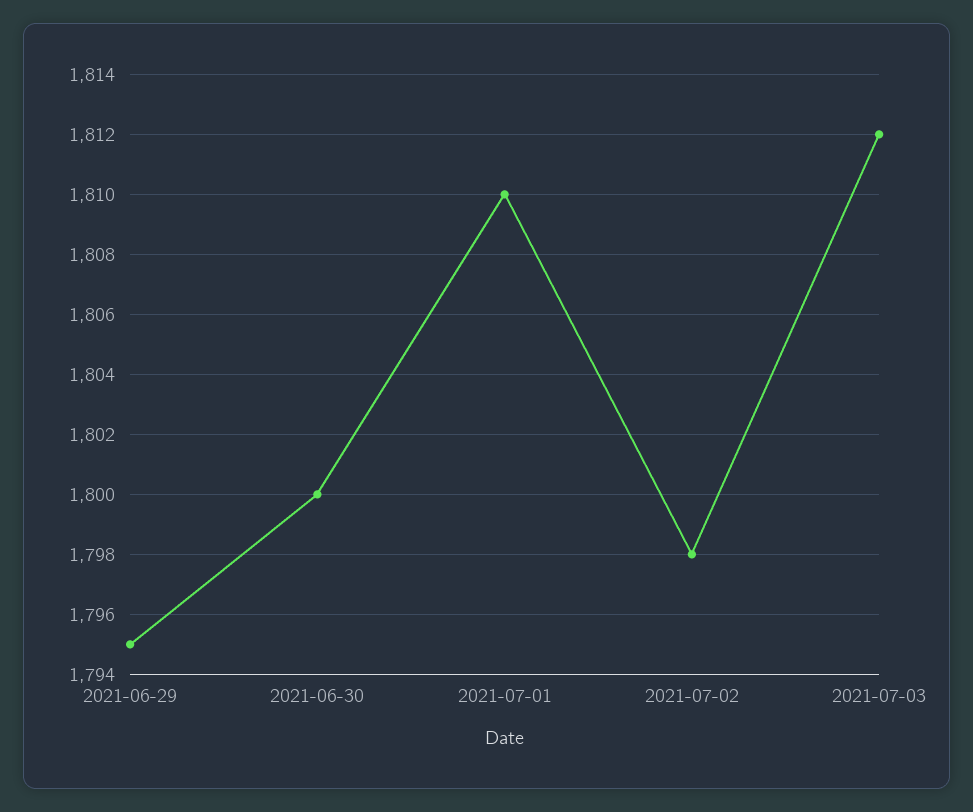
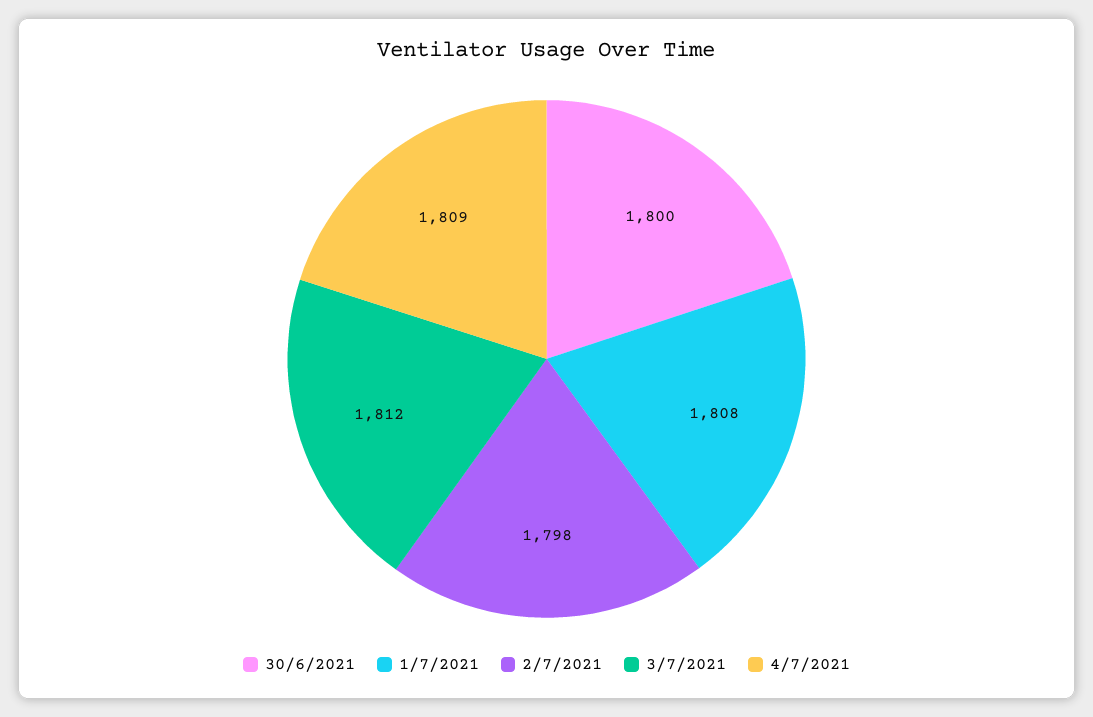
2021-06-29: 1795 -> none
2021-07-01: 1810 -> 1808
4/7/2021: none -> 1809

